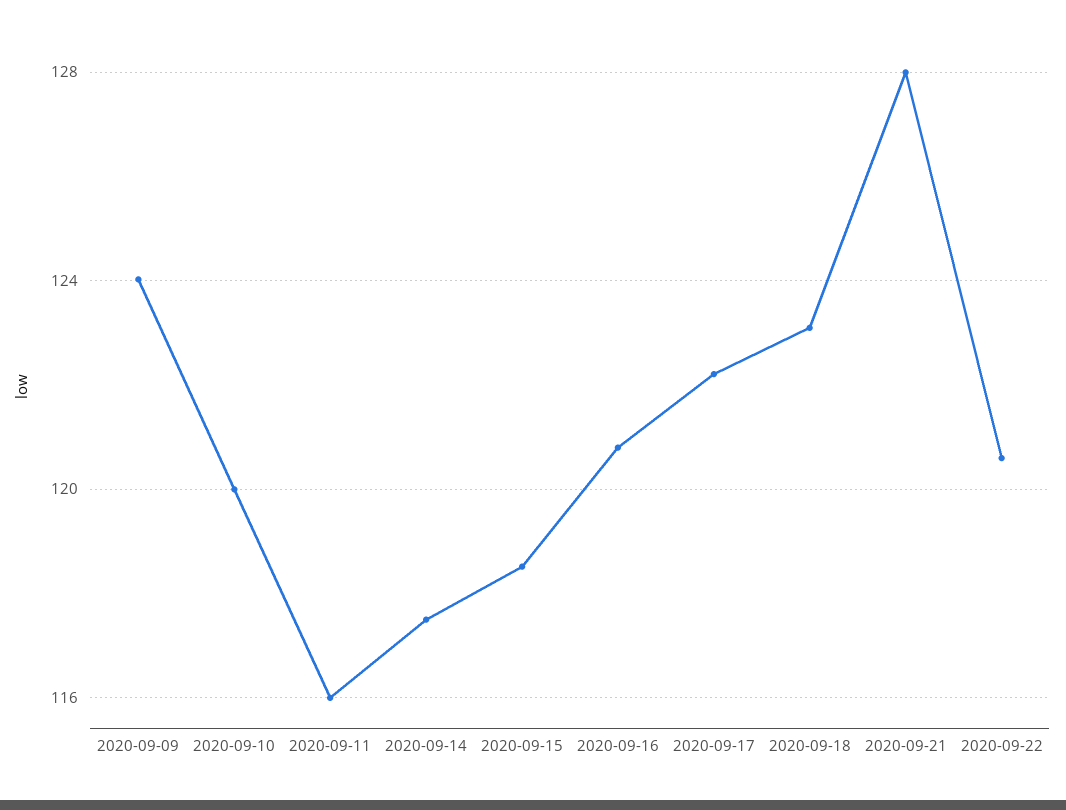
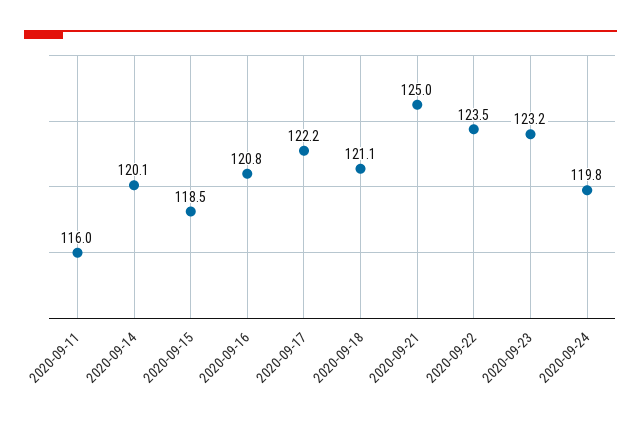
2020-09-09: 124 -> none
2020-09-10: 120 -> none
2020-09-14: 117.5 -> 120.1
2020-09-18: 123 -> 121.1
2020-09-21: 128 -> 125
2020-09-22: 120.5 -> 123.5
2020-09-23: none -> 123.2
2020-09-24: none -> 119.8

